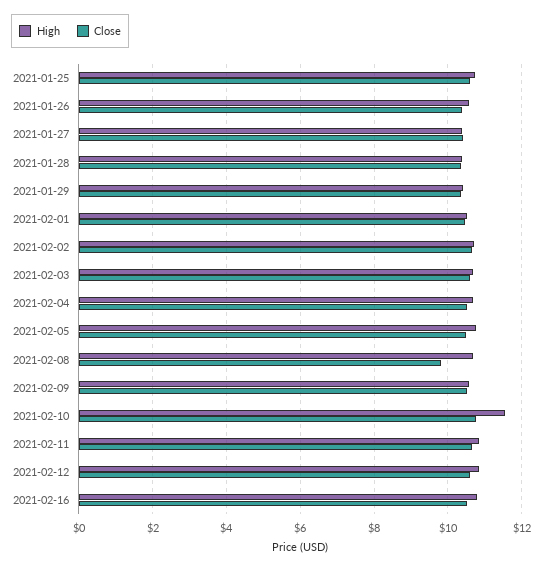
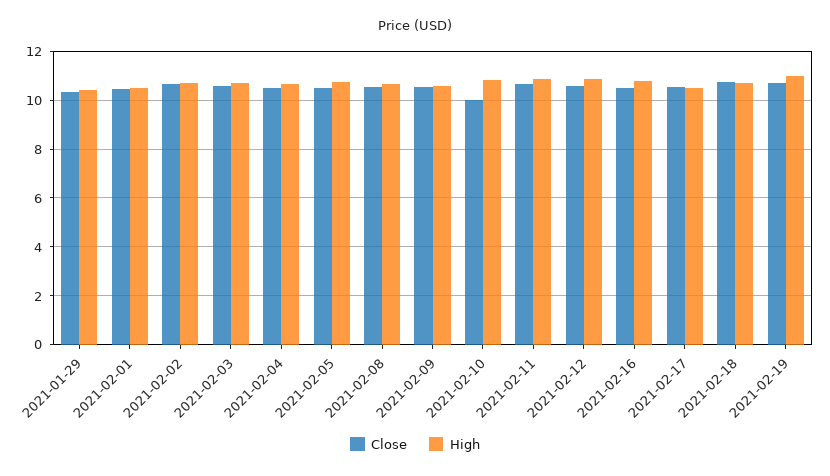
High, 2021-01-25: 10.8 -> none
Close, 2021-01-25: 10.6 -> none
High, 2021-01-26: 10.6 -> none
Close, 2021-01-26: 10.4 -> none
High, 2021-01-27: 10.4 -> none
Close, 2021-01-27: 10.4 -> none
High, 2021-01-28: 10.4 -> none
Close, 2021-01-28: 10.4 -> none
Close, 2021-02-08: 9.8 -> 10.5
High, 2021-02-10: 11.6 -> 10.75
Close, 2021-02-10: 10.8 -> 10
Close, 2021-02-17: none -> 10.5
High, 2021-02-17: none -> 10.5
Close, 2021-02-18: none -> 10.75
High, 2021-02-18: none -> 10.75
Close, 2021-02-19: none -> 10.75
High, 2021-02-19: none -> 11

